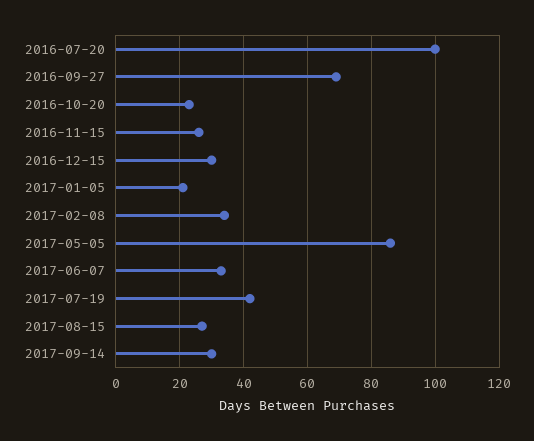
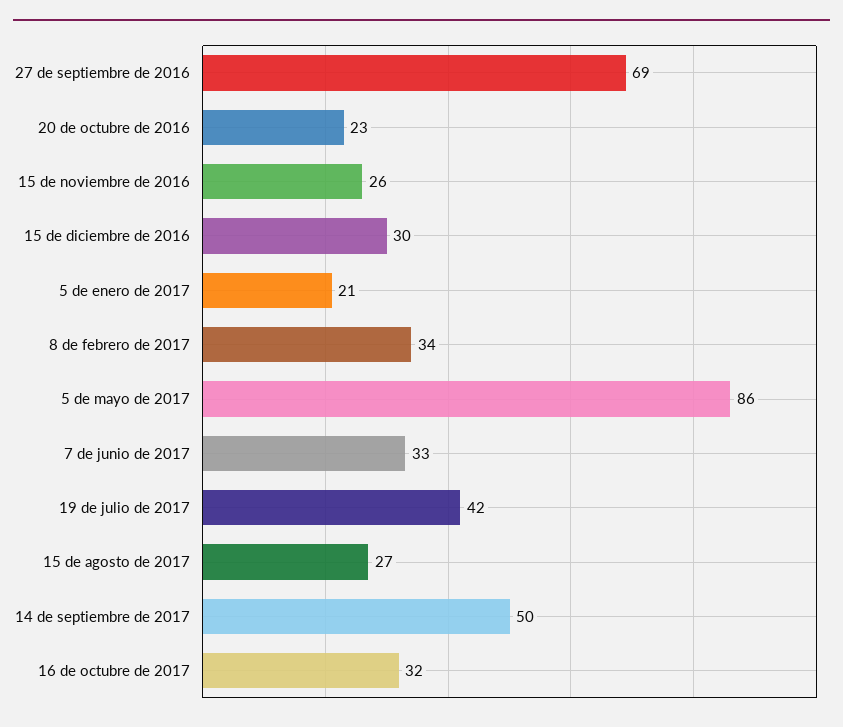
2016-07-20: 100 -> none
2017-09-14: 30 -> 50
16 de octubre de 2017: none -> 32

